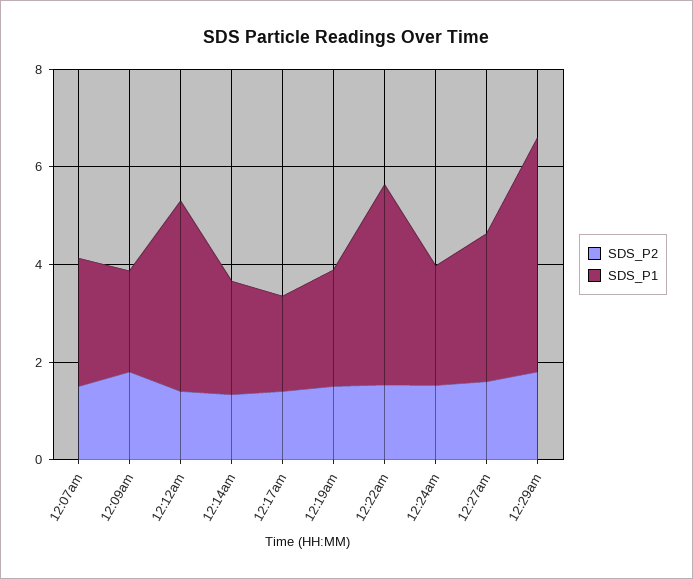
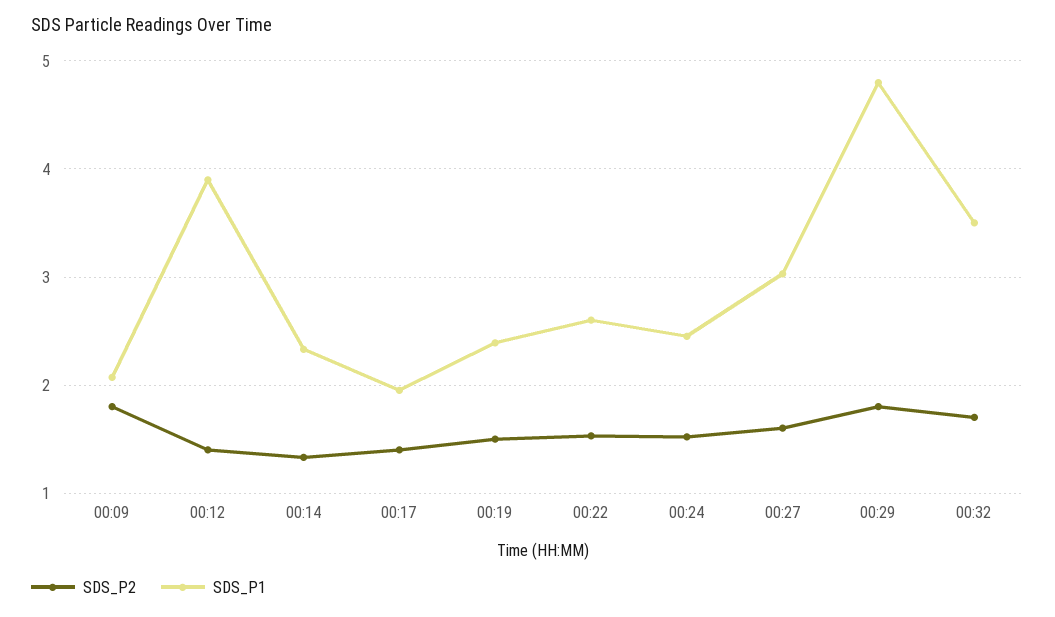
SDS_P2, 12:07am: 1.5 -> none
SDS_P1, 12:07am: 2.5 -> none
SDS_P1, 12:22am: 4 -> 2.6
SDS_P2, 00:32: none -> 1.7
SDS_P1, 00:32: none -> 3.5

